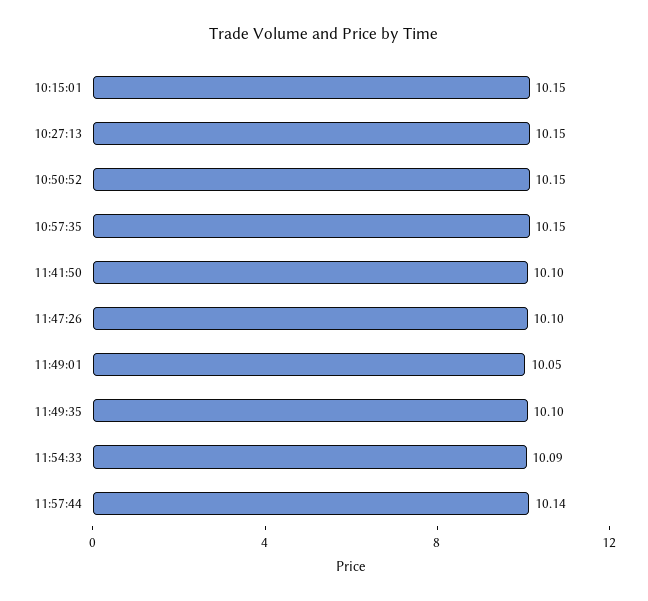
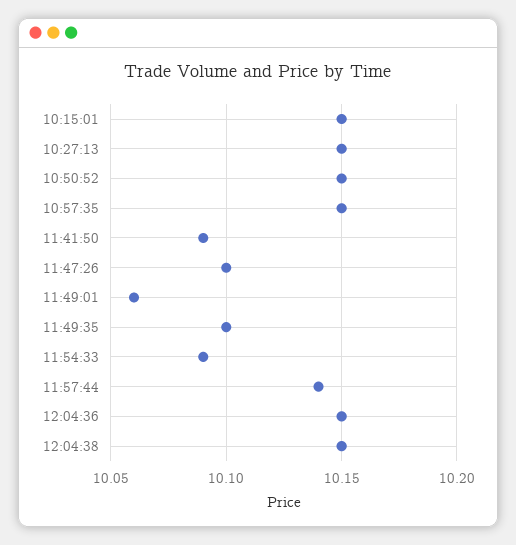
11:41:50: 10.1 -> 10.09
11:49:01: 10.05 -> 10.06
12:04:36: none -> 10.15
12:04:38: none -> 10.15

